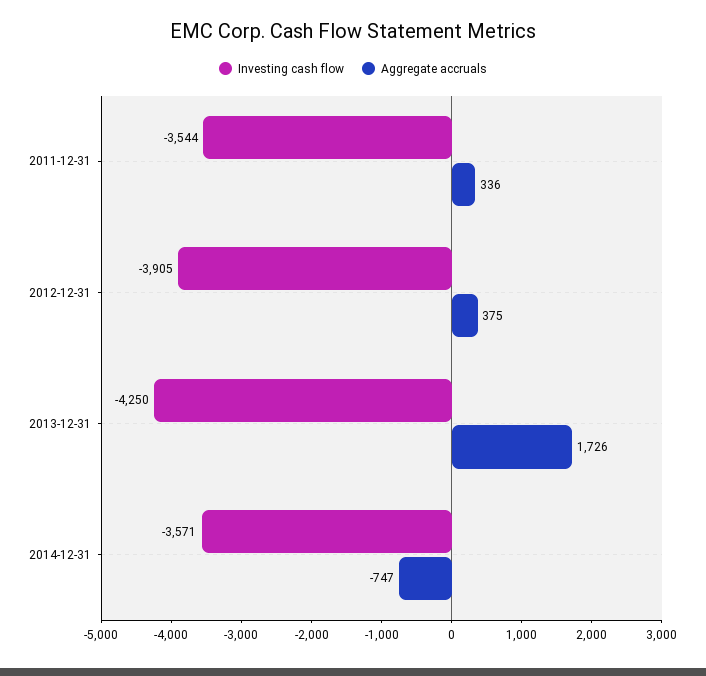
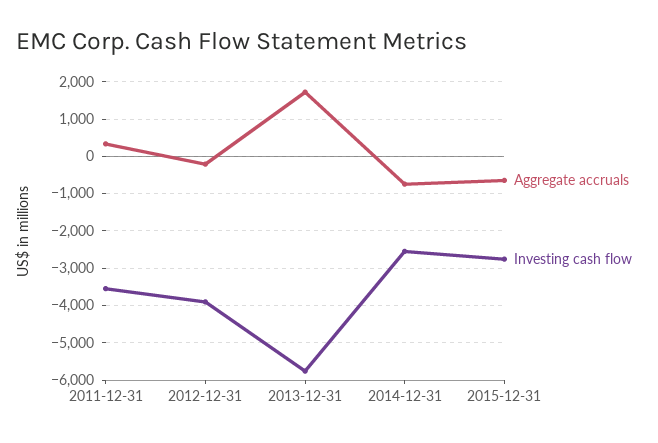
Aggregate accruals, 2012-12-31: 375 -> -200
Investing cash flow, 2013-12-31: -4250 -> -5800
Investing cash flow, 2014-12-31: -3571 -> -2600
Aggregate accruals, 2015-12-31: none -> -600
Investing cash flow, 2015-12-31: none -> -2800

